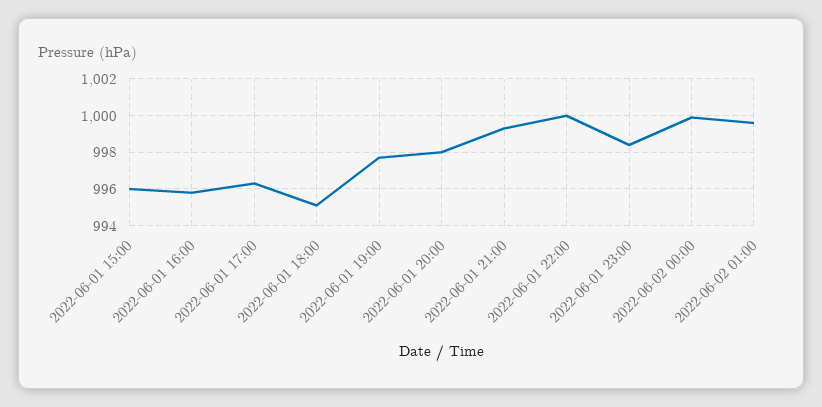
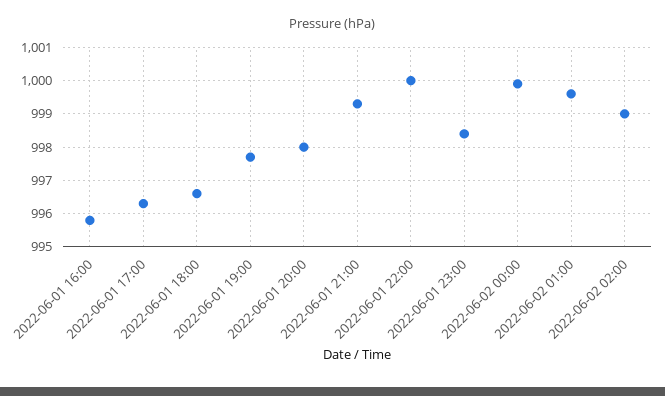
2022-06-01 15:00: 996 -> none
2022-06-01 18:00: 995 -> 996.5
2022-06-02 02:00: none -> 999

